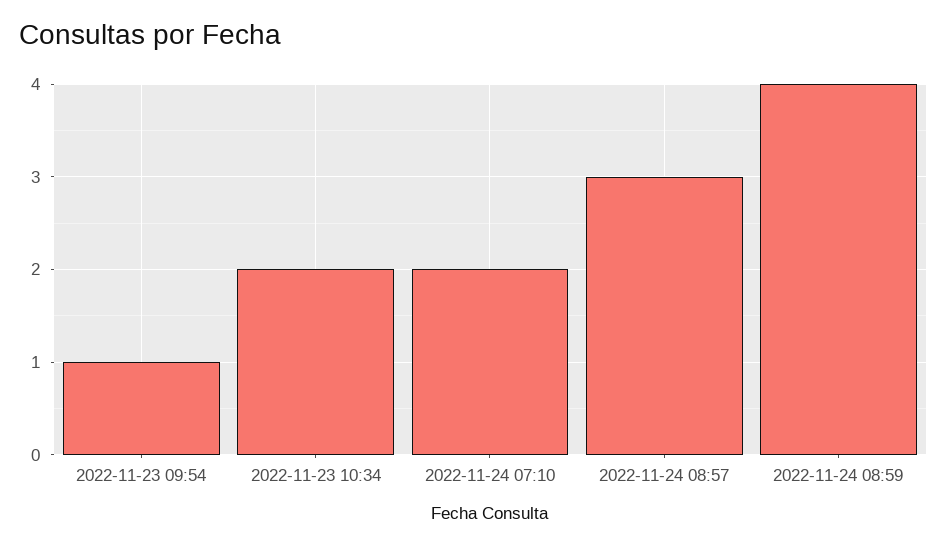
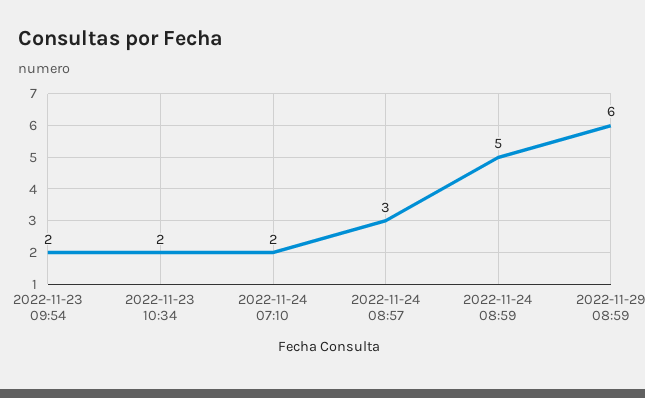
2022-11-23 09:54: 1 -> 2
2022-11-24 08:59: 4 -> 5
2022-11-29 08:59: none -> 6

